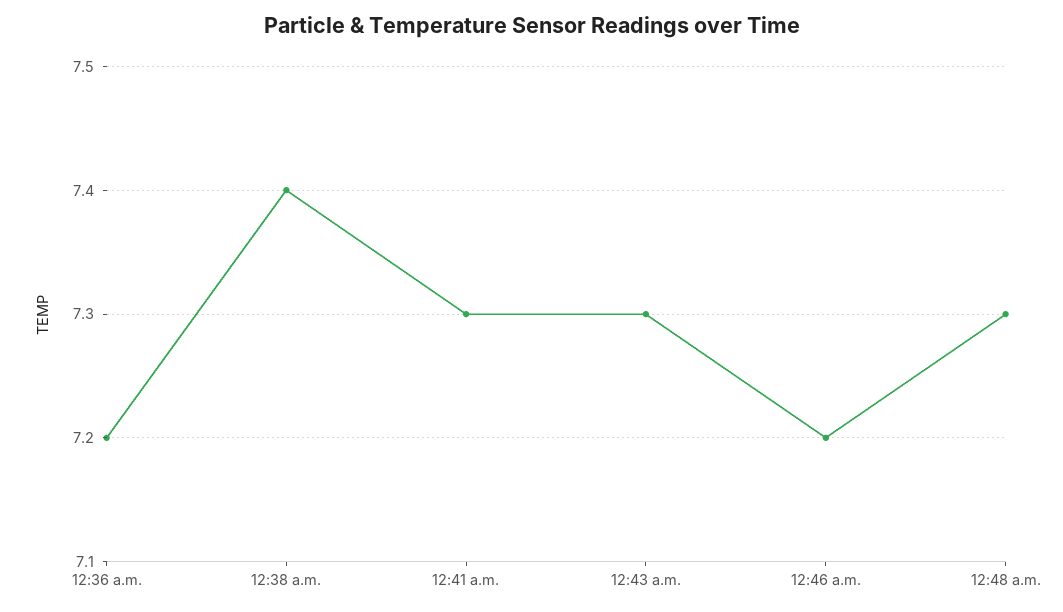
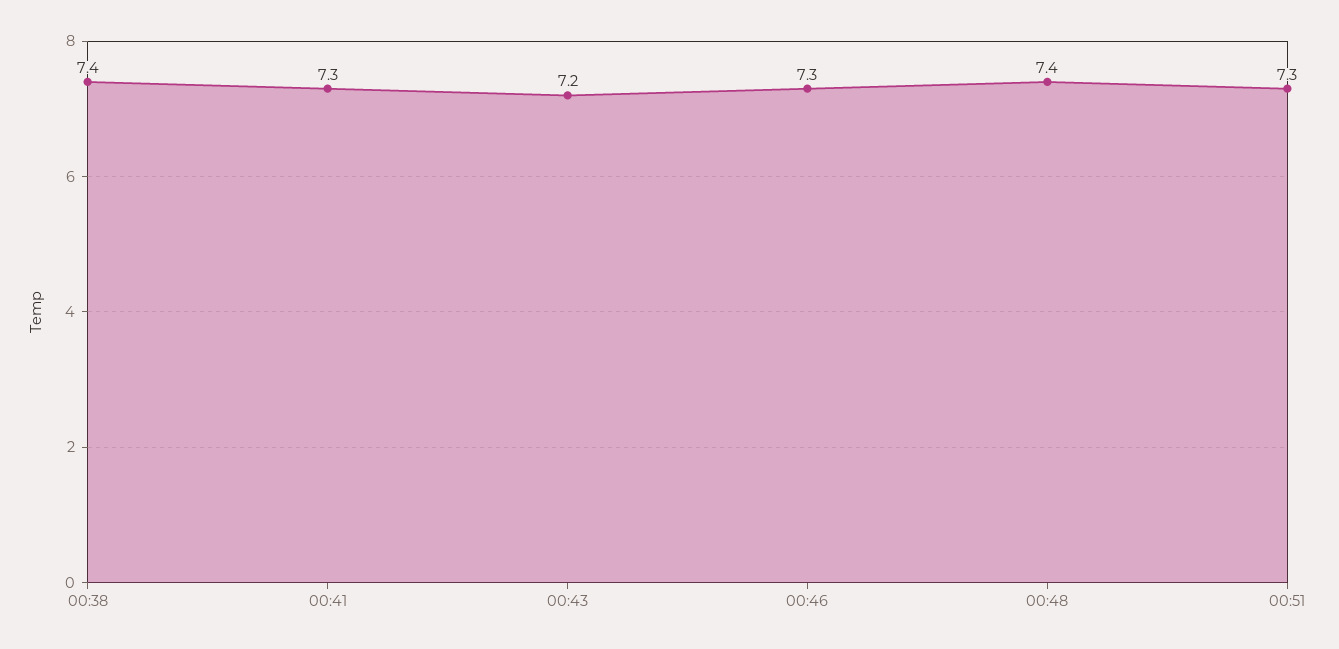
12:36 a.m.: 7.2 -> none
12:43 a.m.: 7.3 -> 7.2
12:46 a.m.: 7.2 -> 7.3
12:48 a.m.: 7.3 -> 7.4
00:51: none -> 7.3

